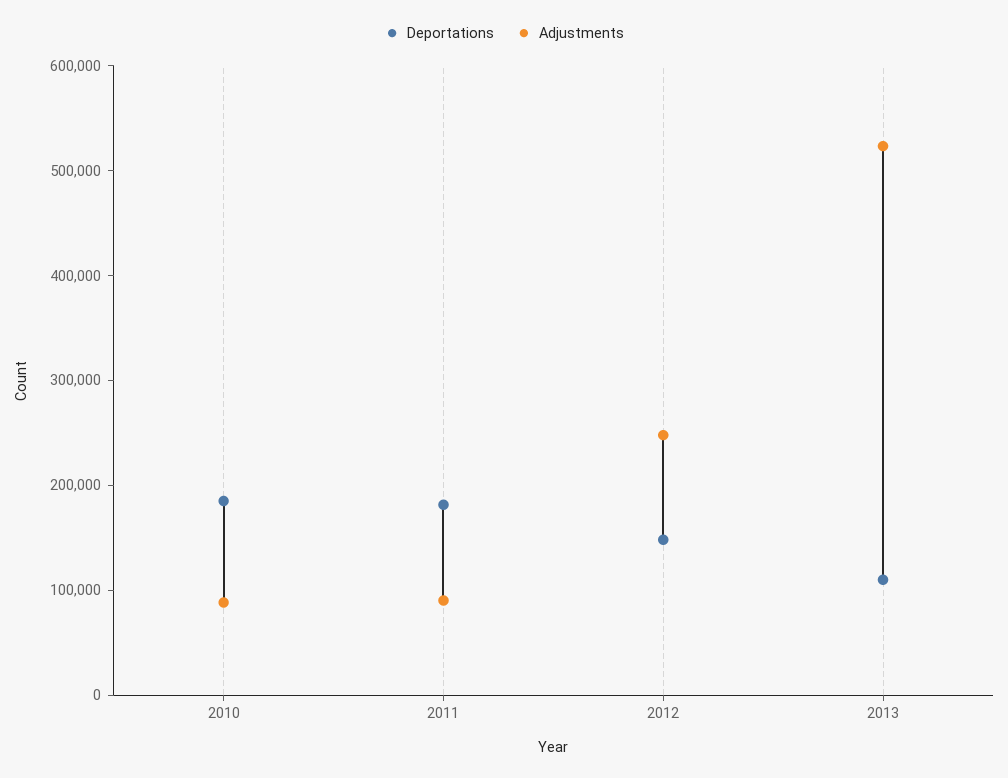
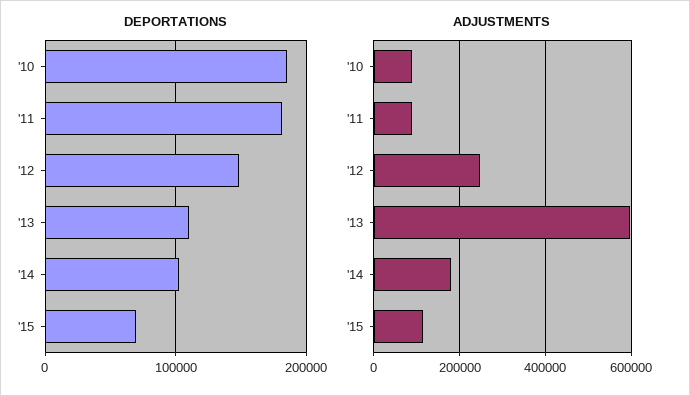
Adjustments, 2013: 520000 -> 600000
Deportations, '14: none -> 100000
Deportations, '15: none -> 70000
Adjustments, '14: none -> 180000
Adjustments, '15: none -> 120000

